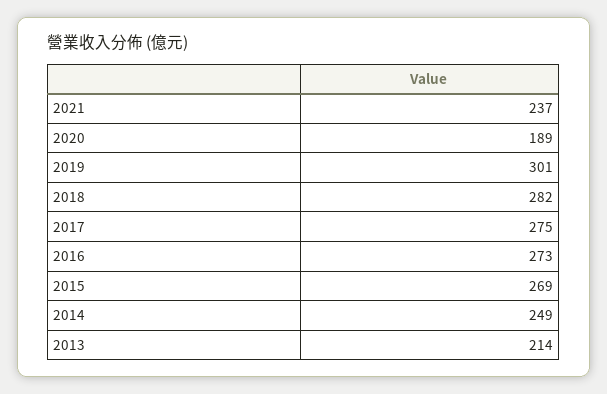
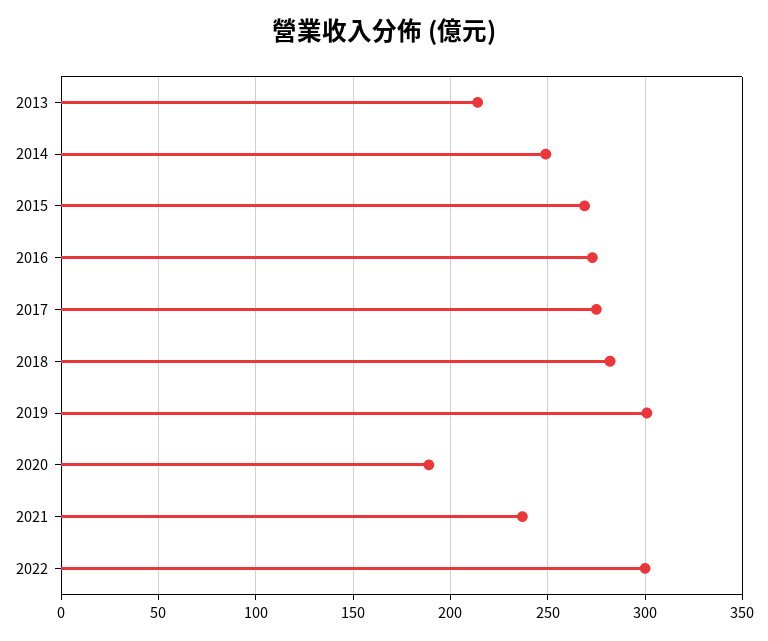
2022: none -> 300

